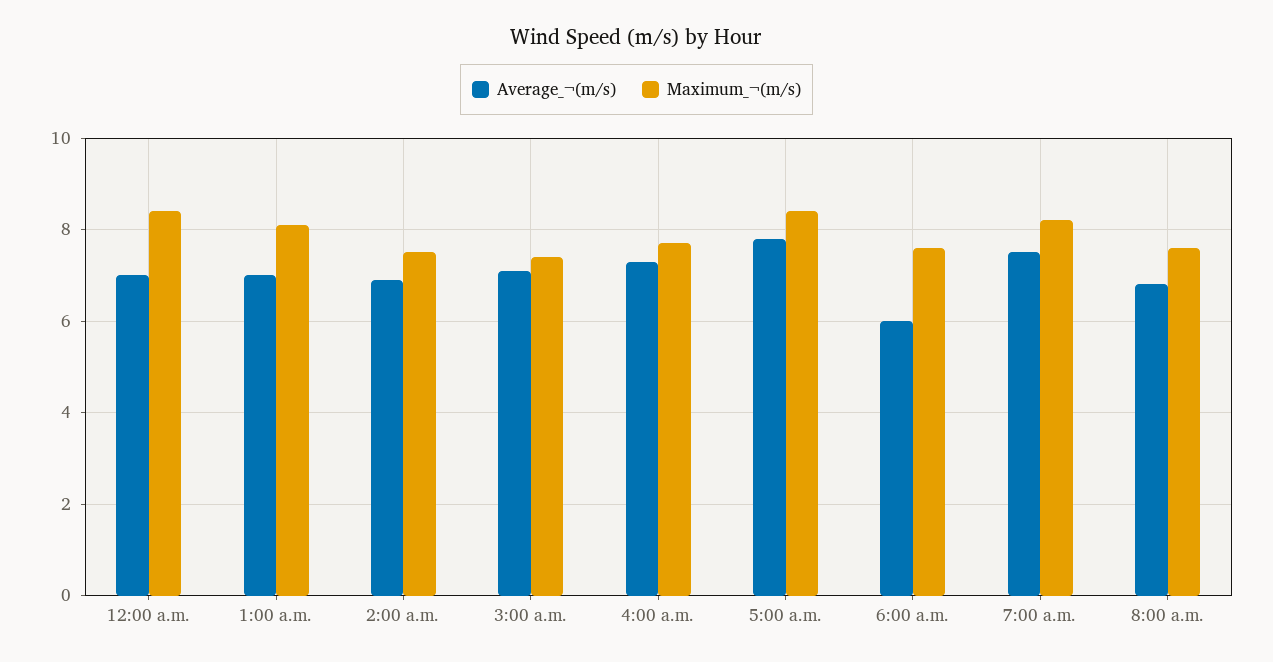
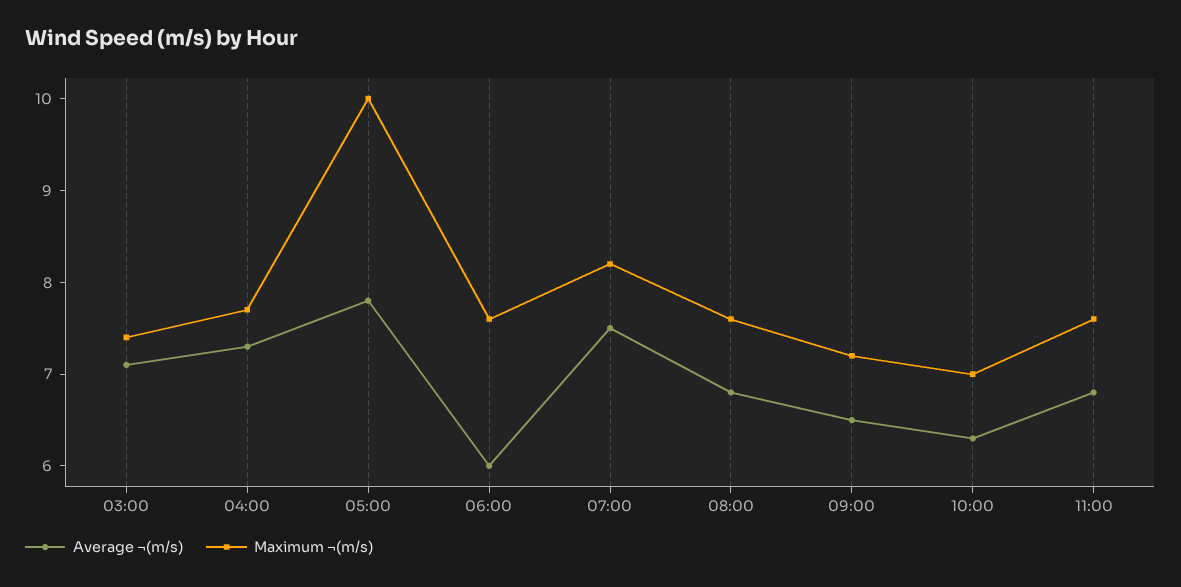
Average_¬(m/s), 12:00 a.m.: 7 -> none
Maximum_¬(m/s), 12:00 a.m.: 8.5 -> none
Average_¬(m/s), 1:00 a.m.: 7 -> none
Maximum_¬(m/s), 1:00 a.m.: 8 -> none
Average_¬(m/s), 2:00 a.m.: 7 -> none
Maximum_¬(m/s), 2:00 a.m.: 7.5 -> none
Maximum_¬(m/s), 5:00 a.m.: 8.5 -> 10
Average_¬(m/s), 09:00: none -> 6.5
Maximum_¬(m/s), 09:00: none -> 7.2
Average_¬(m/s), 10:00: none -> 6.3
Maximum_¬(m/s), 10:00: none -> 7
Average_¬(m/s), 11:00: none -> 6.8
Maximum_¬(m/s), 11:00: none -> 7.6

